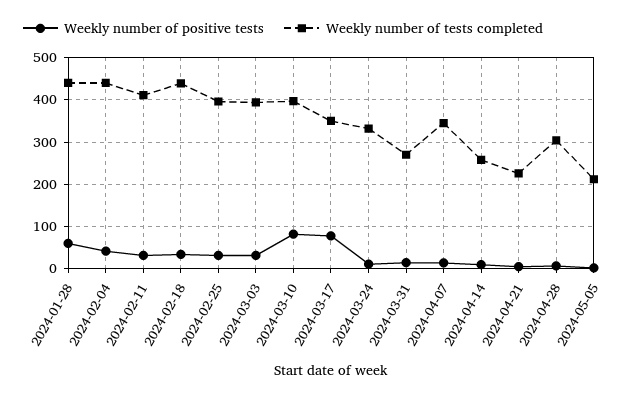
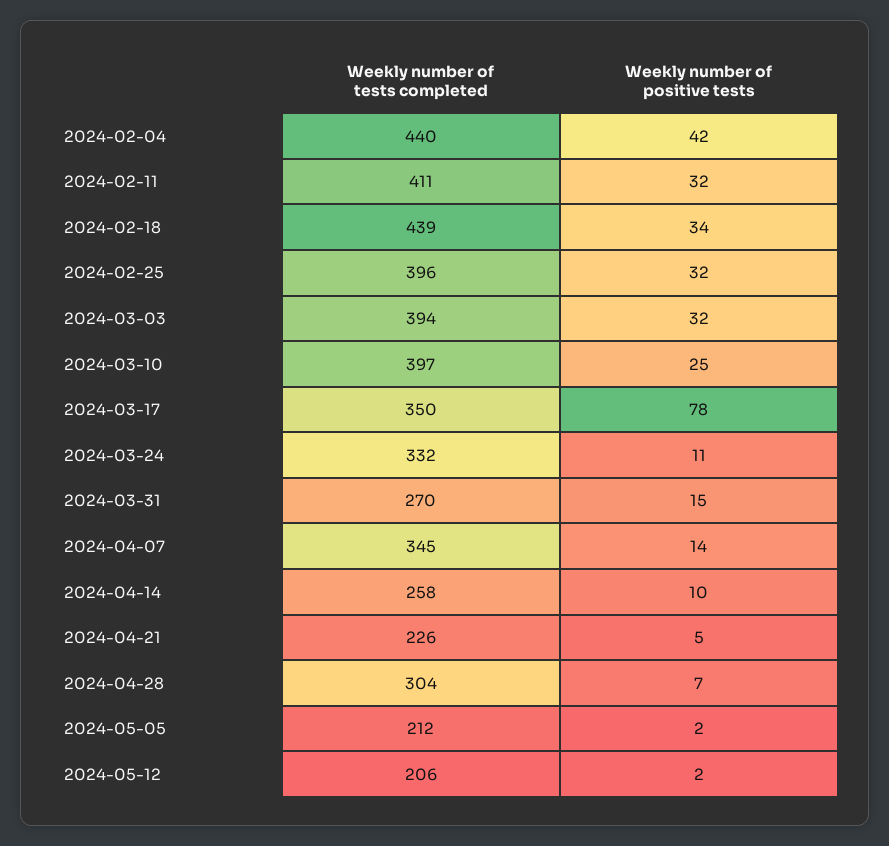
Weekly number of positive tests, 2024-01-28: 60 -> none
Weekly number of tests completed, 2024-01-28: 440 -> none
Weekly number of positive tests, 2024-03-10: 80 -> 25
Weekly number of tests completed, 2024-05-12: none -> 206
Weekly number of positive tests, 2024-05-12: none -> 2

